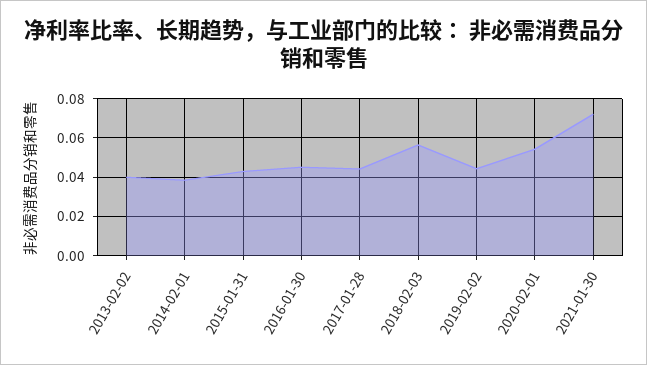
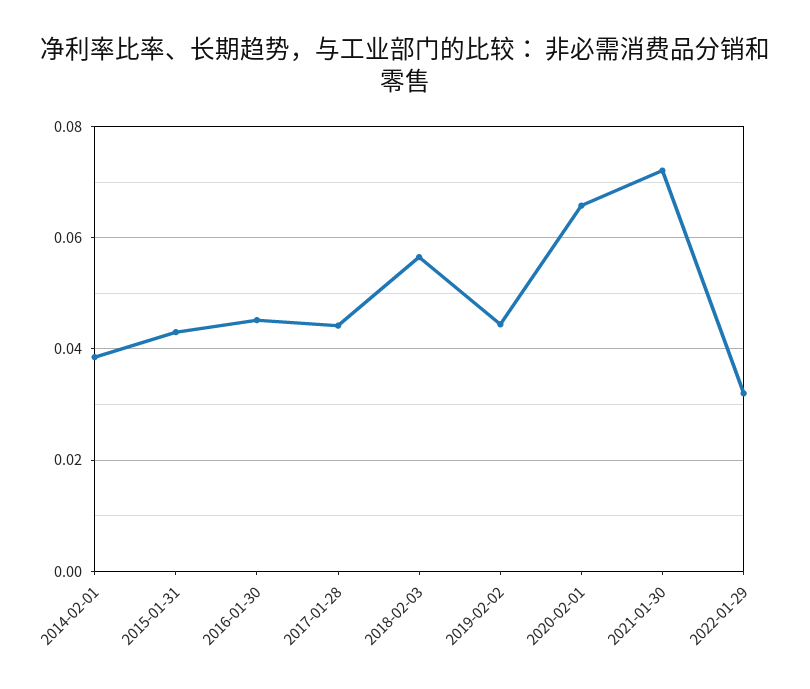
2013-02-02: 0.04 -> none
2020-02-01: 0.055 -> 0.066
2022-01-29: none -> 0.032

